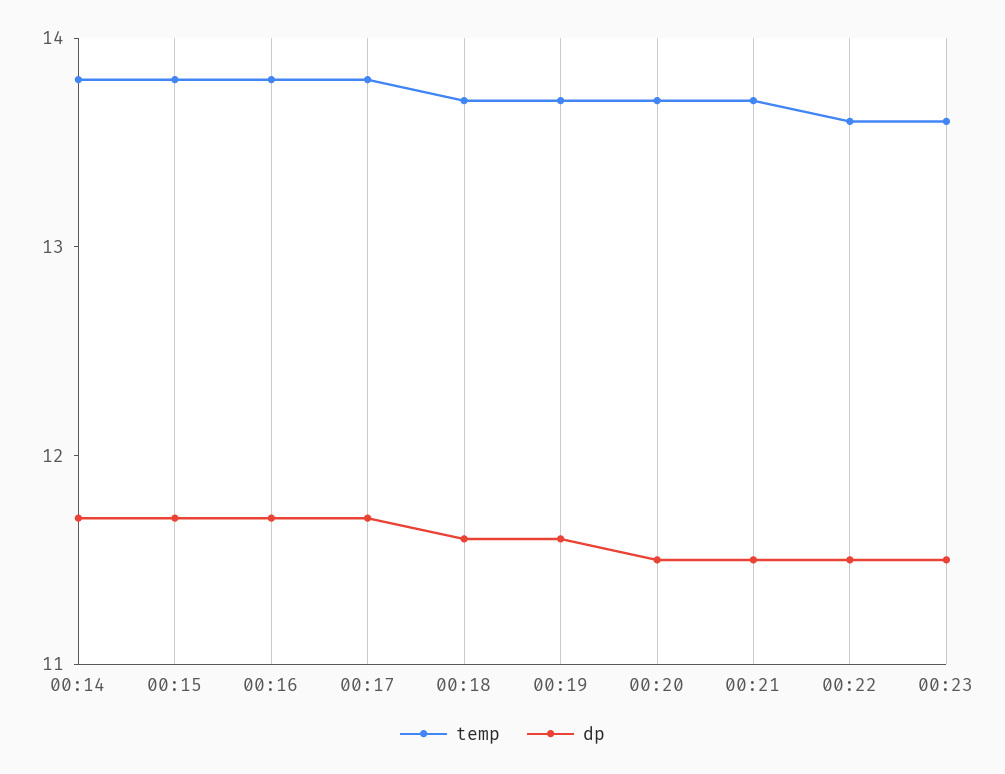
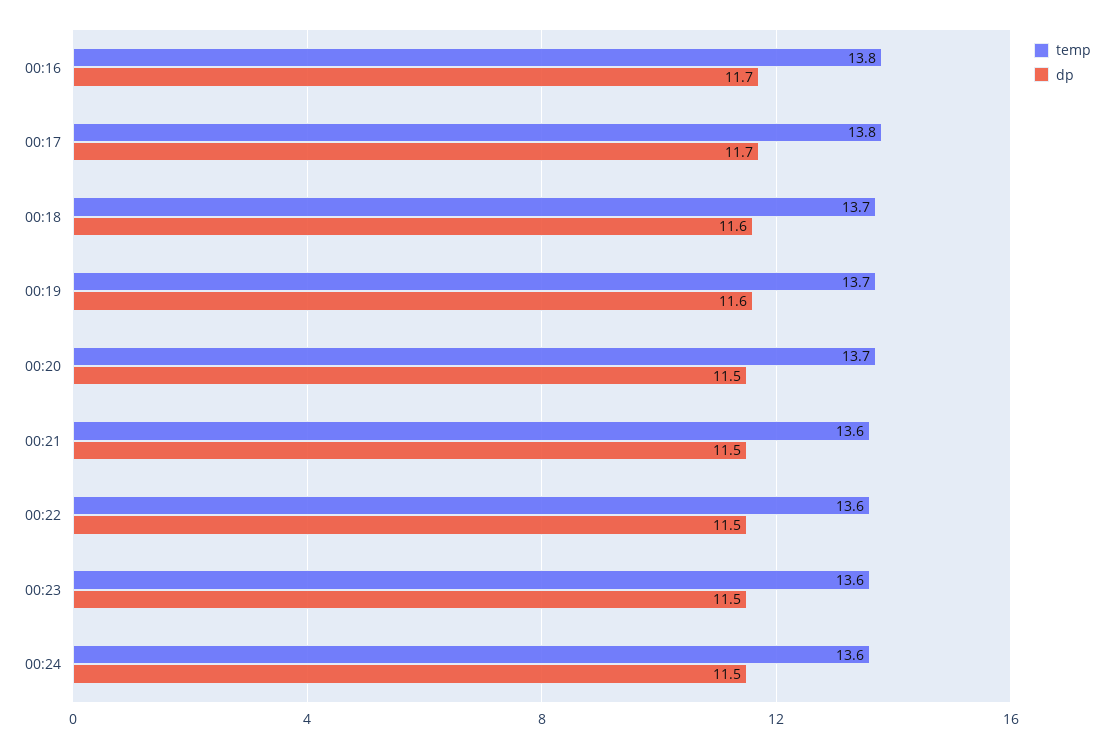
temp, 00:14: 13.8 -> none
dp, 00:14: 11.7 -> none
temp, 00:15: 13.8 -> none
dp, 00:15: 11.7 -> none
temp, 00:21: 13.7 -> 13.6
temp, 00:24: none -> 13.6
dp, 00:24: none -> 11.5

